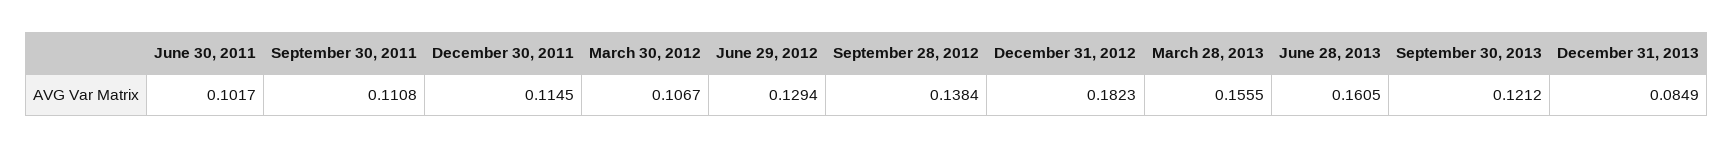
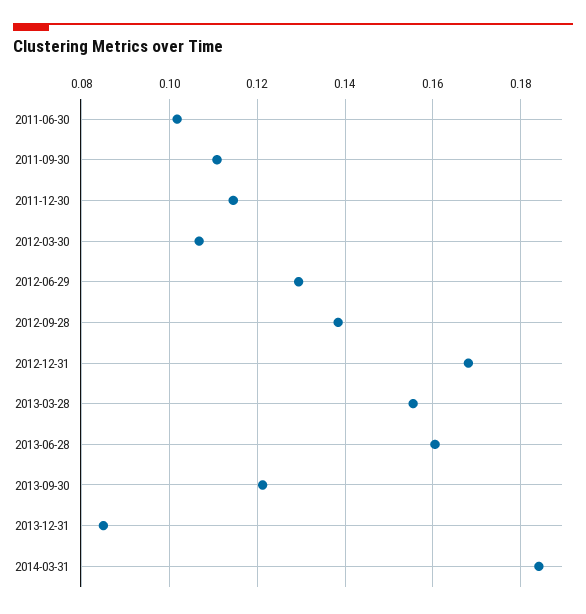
December 31, 2012: 0.1823 -> 0.168
2014-03-31: none -> 0.184

